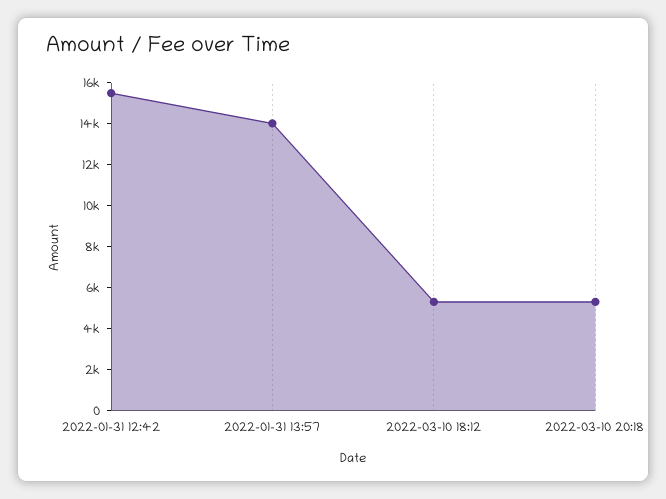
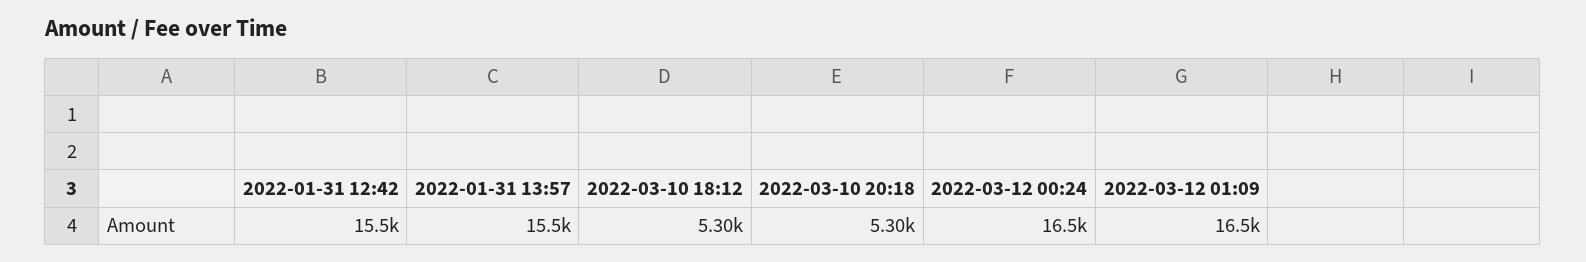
2022-01-31 13:57: 14000 -> 15500
2022-03-12 00:24: none -> 16500
2022-03-12 01:09: none -> 16500

